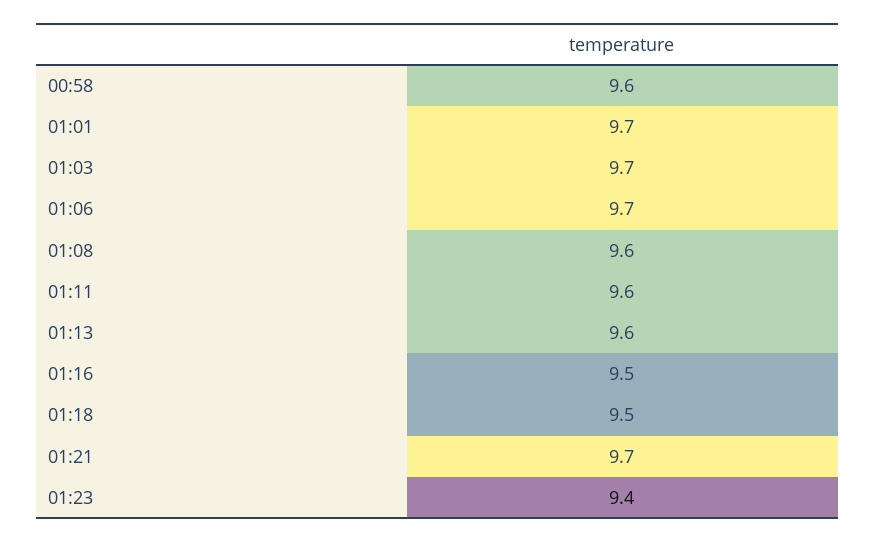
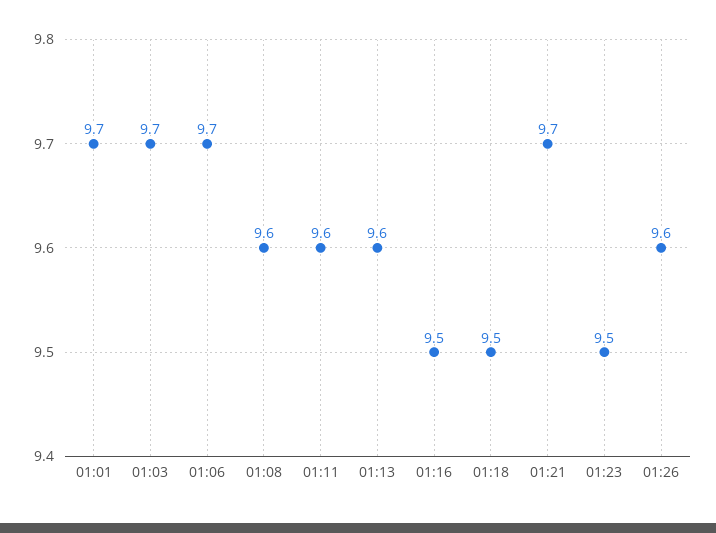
00:58: 9.6 -> none
01:23: 9.4 -> 9.5
01:26: none -> 9.6

